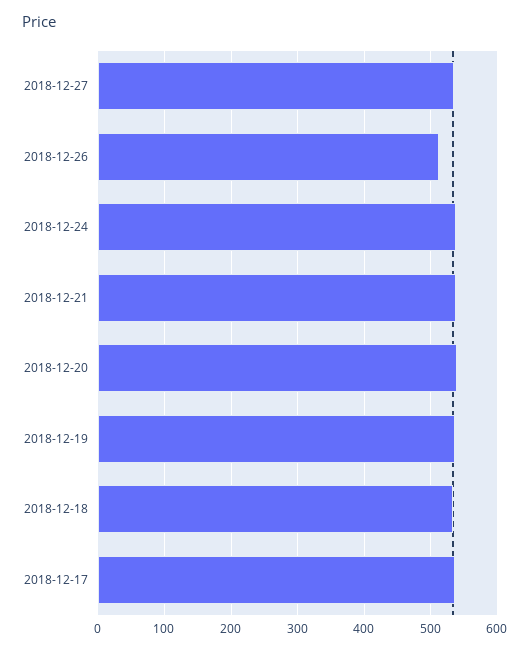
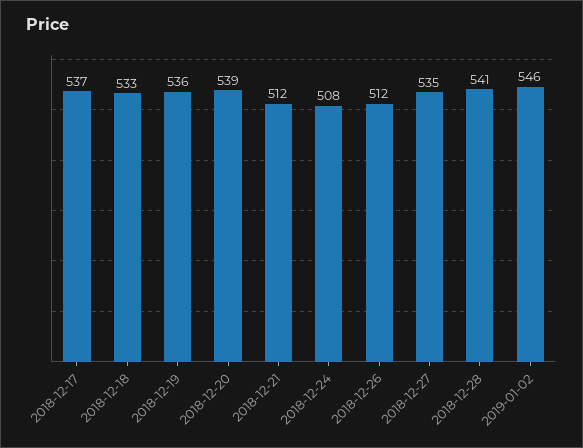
2018-12-24: 540 -> 508
2018-12-21: 540 -> 512
2018-12-28: none -> 541
2019-01-02: none -> 546

